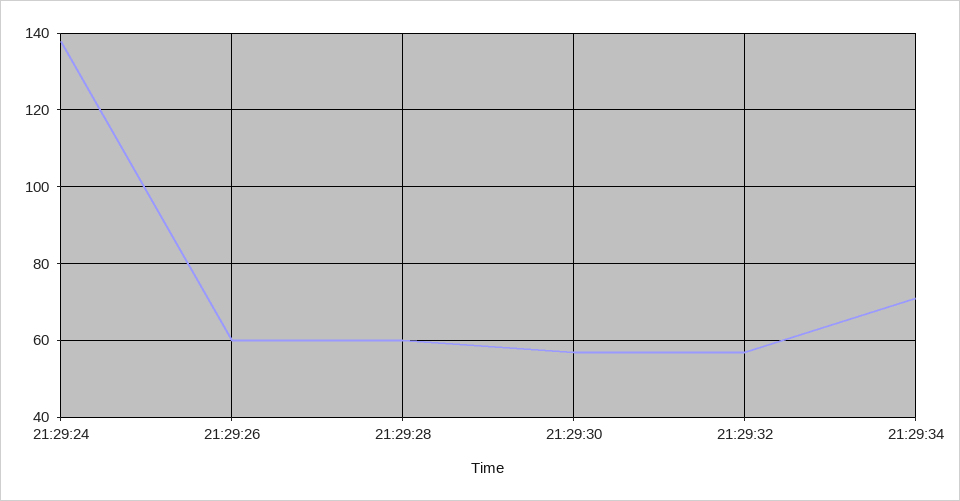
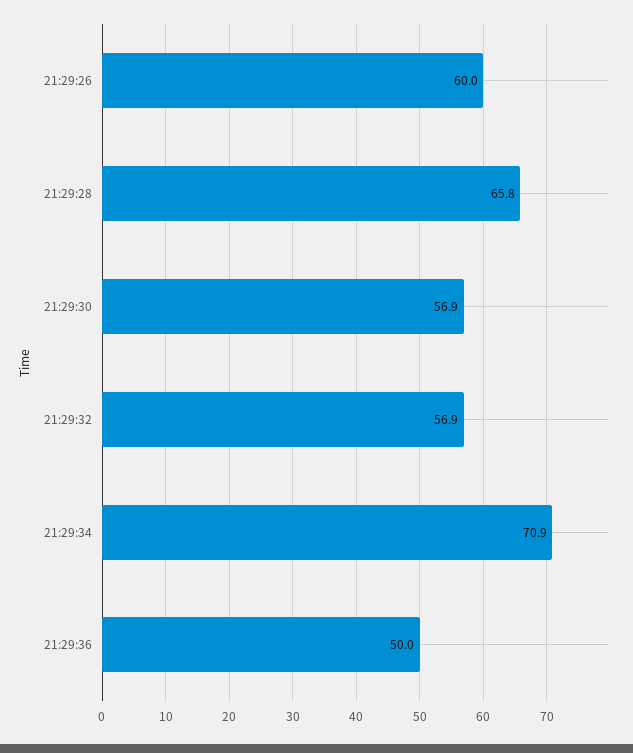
21:29:24: 138 -> none
21:29:28: 60 -> 65.8
21:29:36: none -> 50

